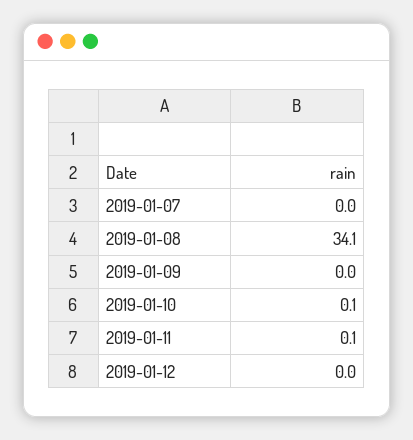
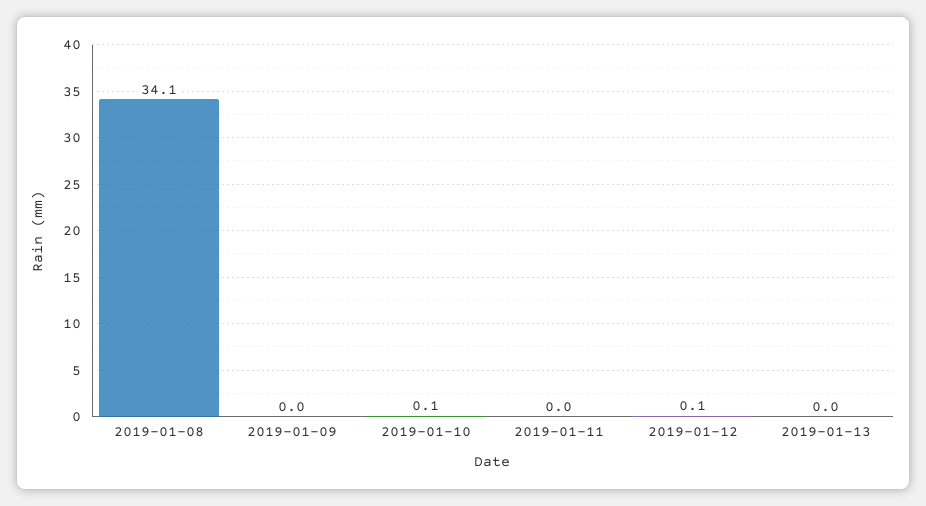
2019-01-07: 0 -> none
2019-01-11: 0.1 -> 0
2019-01-12: 0 -> 0.1
2019-01-13: none -> 0

